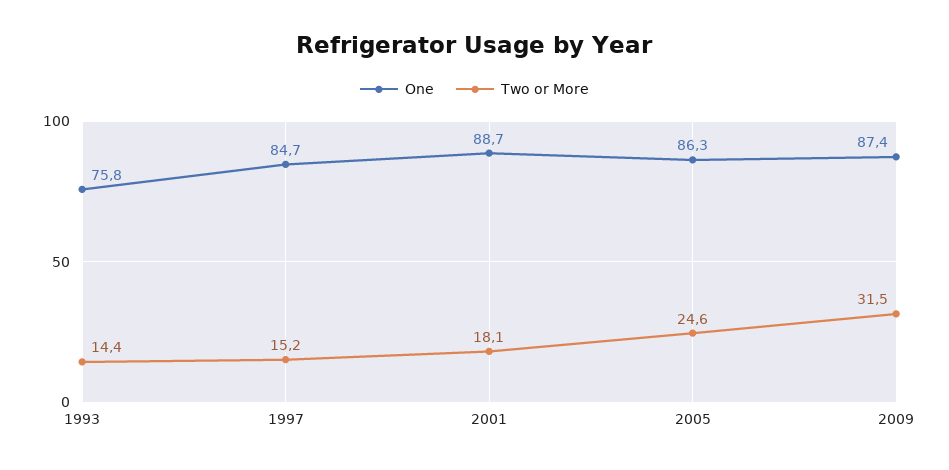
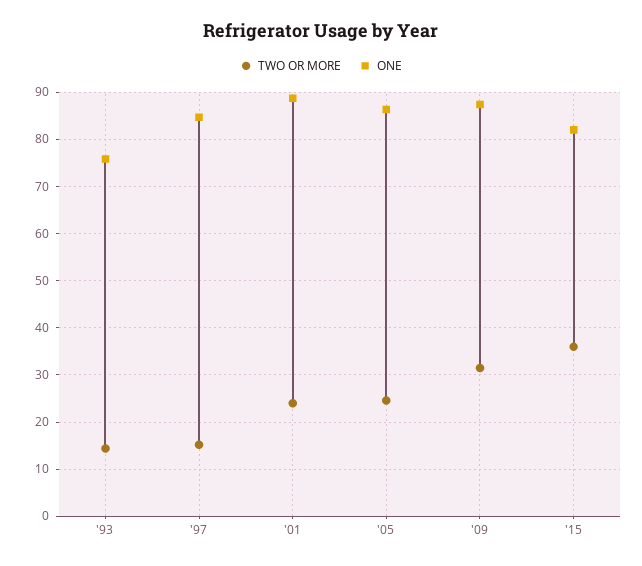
Two or More, 2001: 18.1 -> 24
Two or More, '15: none -> 36
One, '15: none -> 82

